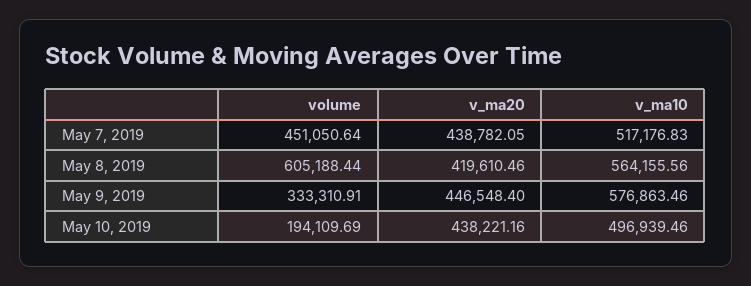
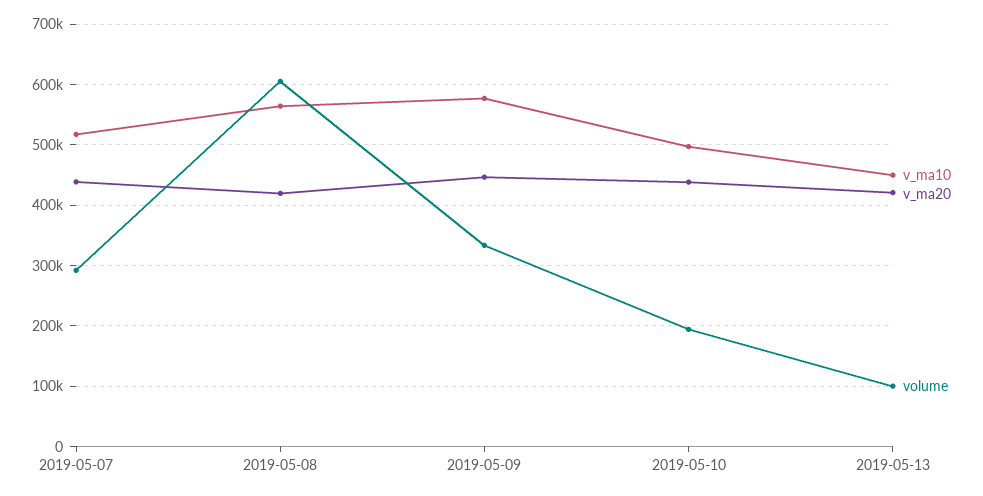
volume, May 7, 2019: 451050.64 -> 290000
v_ma10, 2019-05-13: none -> 450000
v_ma20, 2019-05-13: none -> 420000
volume, 2019-05-13: none -> 100000

